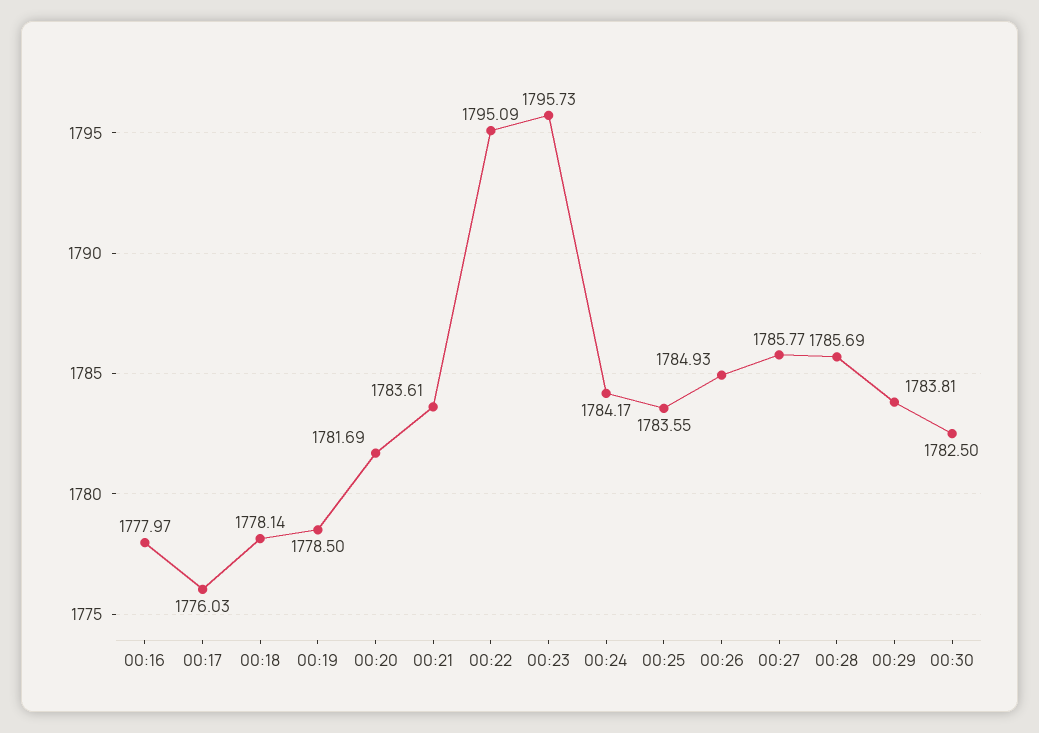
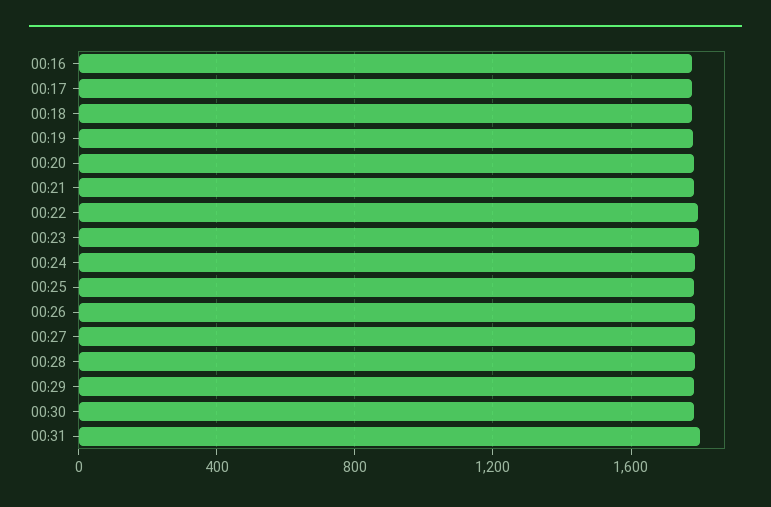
00:31: none -> 1800

